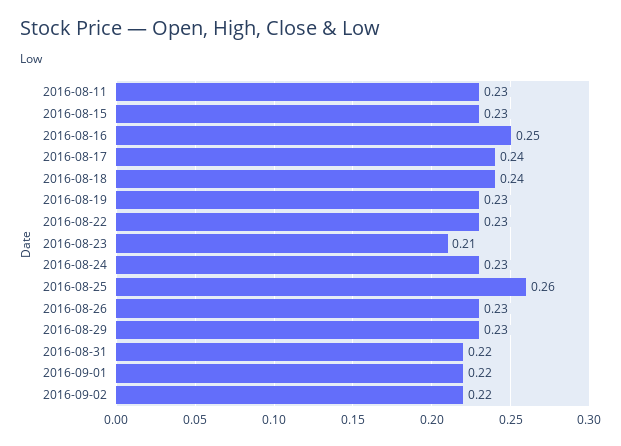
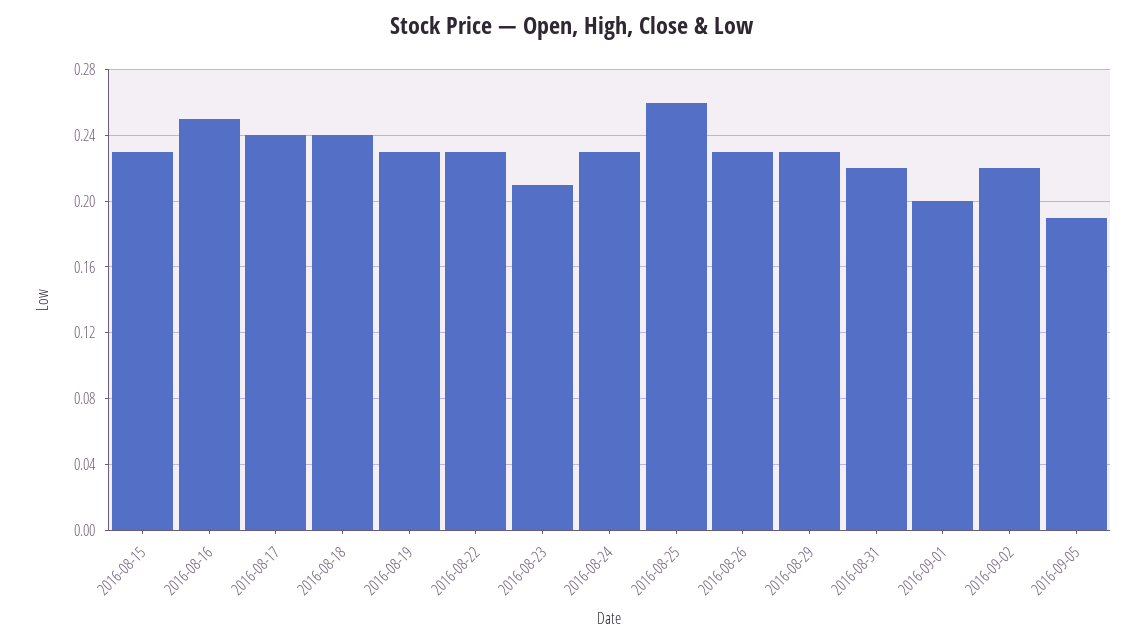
2016-08-11: 0.23 -> none
2016-09-01: 0.22 -> 0.2
2016-09-05: none -> 0.19

